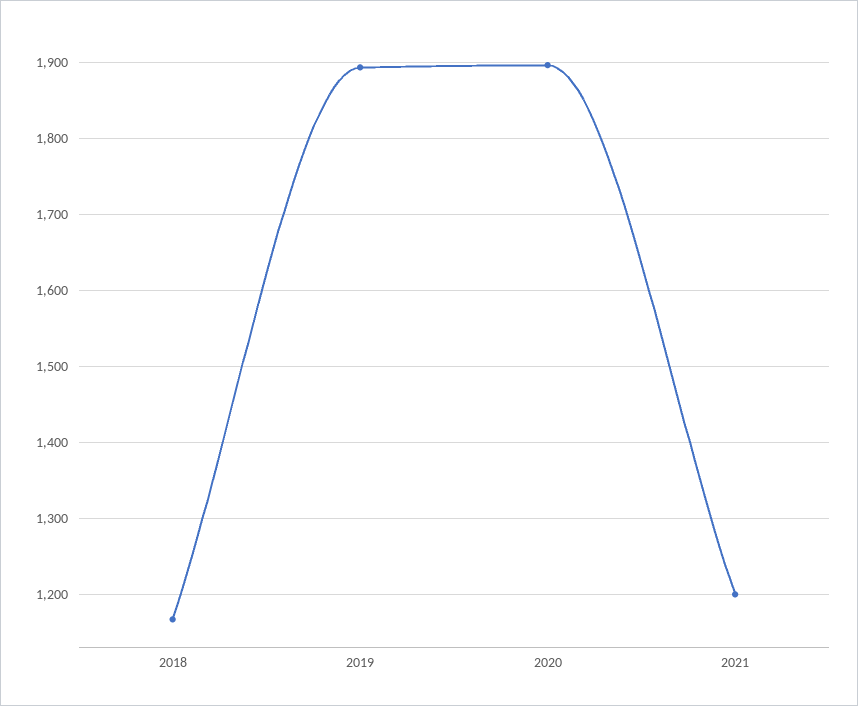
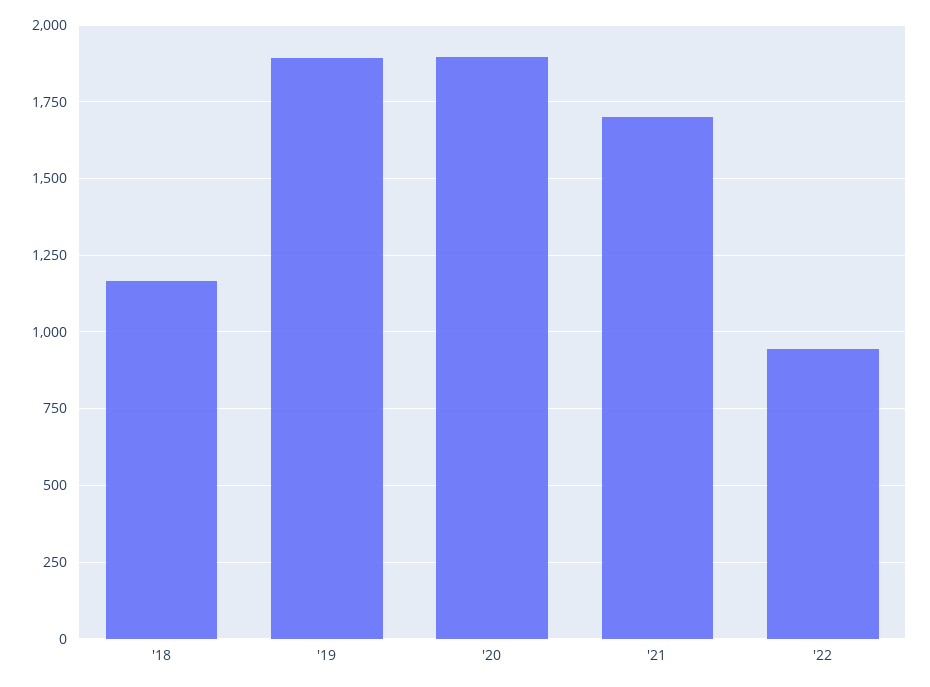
2021: 1200 -> 1700
'22: none -> 950

